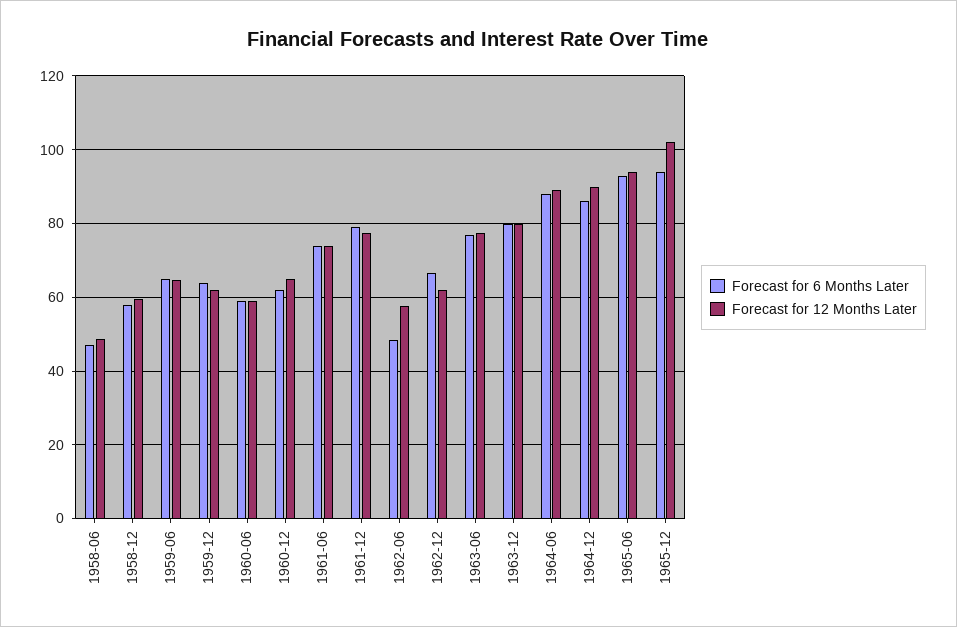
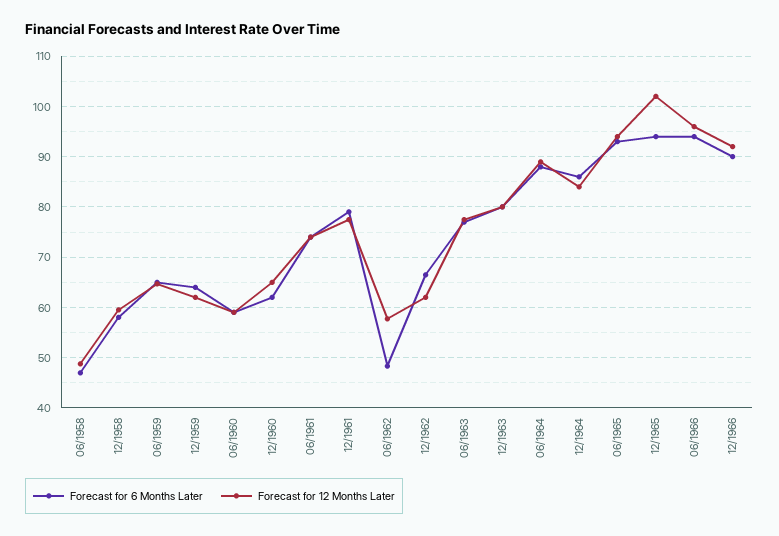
Forecast for 12 Months Later, 1964-12: 90 -> 84
Forecast for 6 Months Later, 06/1966: none -> 94
Forecast for 12 Months Later, 06/1966: none -> 96
Forecast for 6 Months Later, 12/1966: none -> 90
Forecast for 12 Months Later, 12/1966: none -> 92

